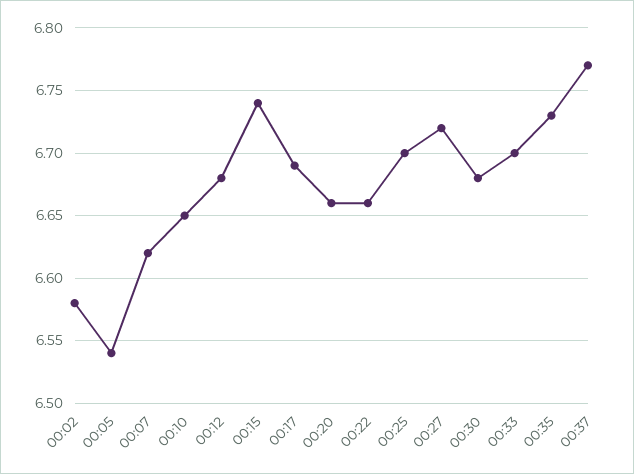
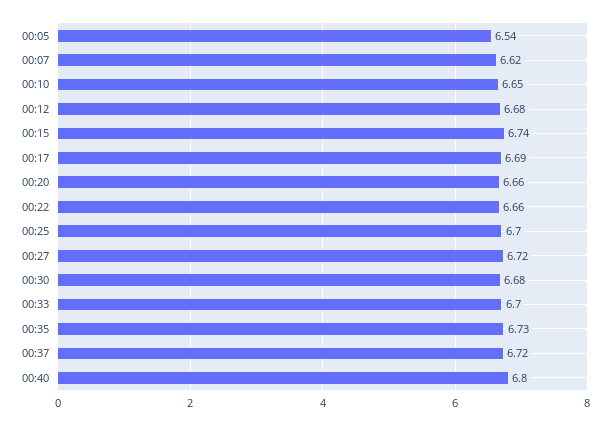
00:02: 6.58 -> none
00:37: 6.77 -> 6.72
00:40: none -> 6.8

